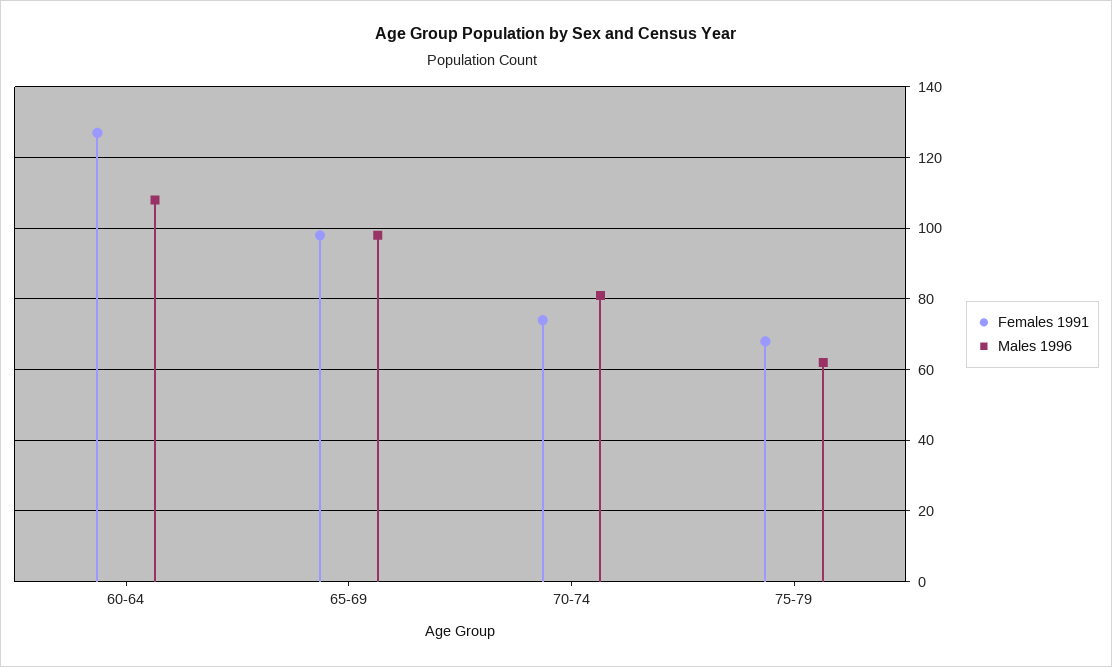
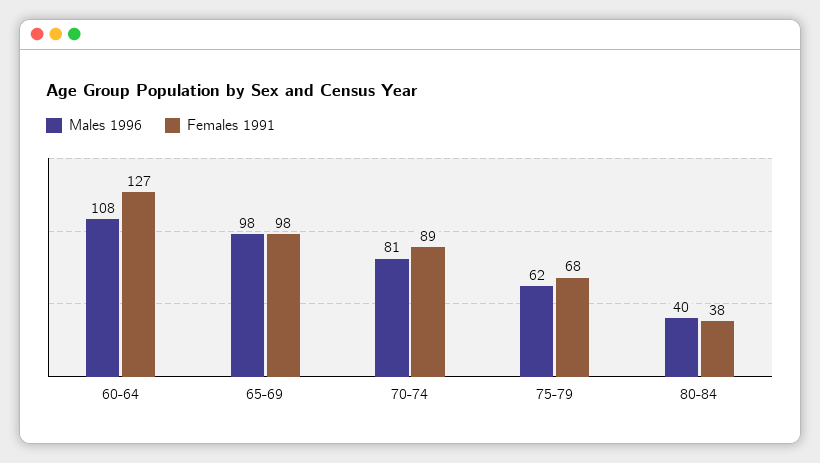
Females 1991, 70-74: 75 -> 89
Males 1996, 80-84: none -> 40
Females 1991, 80-84: none -> 38

